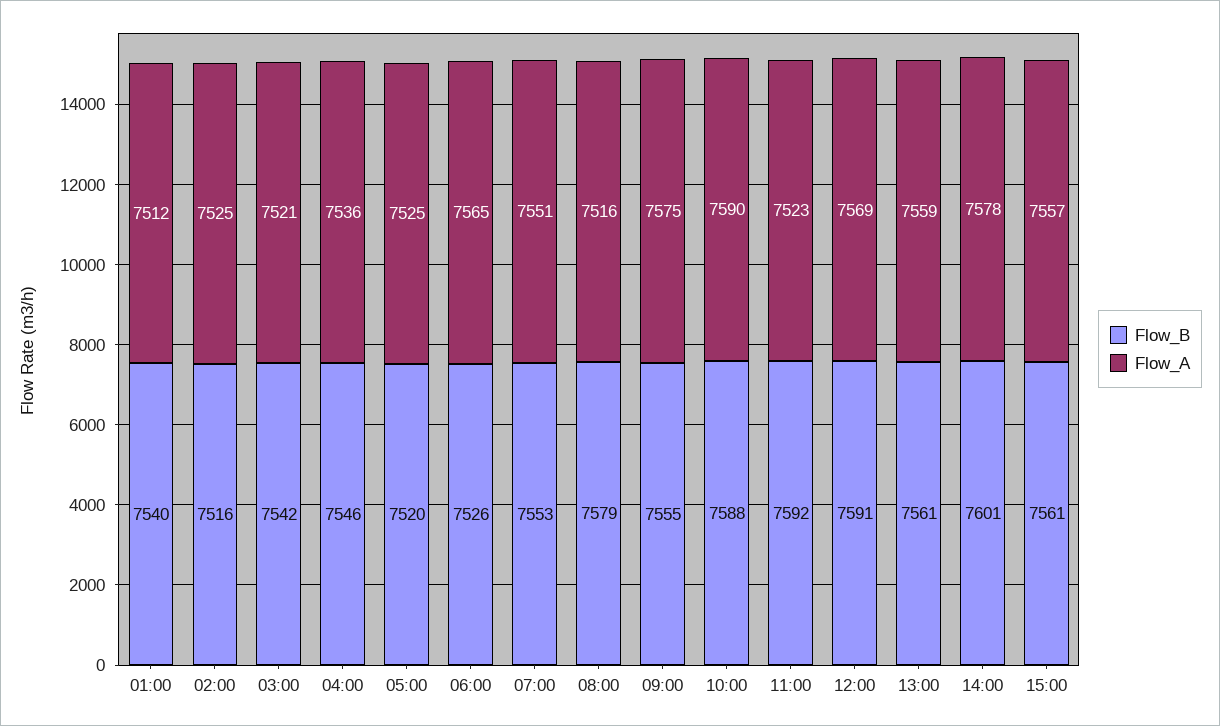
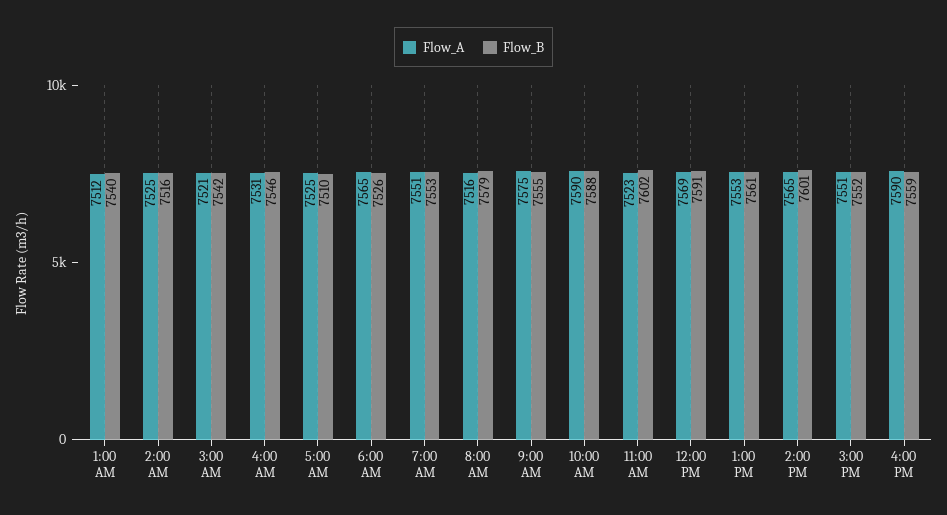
Flow_A, 04:00: 7536 -> 7531
Flow_B, 05:00: 7520 -> 7510
Flow_B, 11:00: 7592 -> 7602
Flow_A, 13:00: 7559 -> 7553
Flow_A, 14:00: 7578 -> 7565
Flow_B, 15:00: 7561 -> 7552
Flow_A, 15:00: 7557 -> 7551
Flow_A, 4:00 PM: none -> 7590
Flow_B, 4:00 PM: none -> 7559

